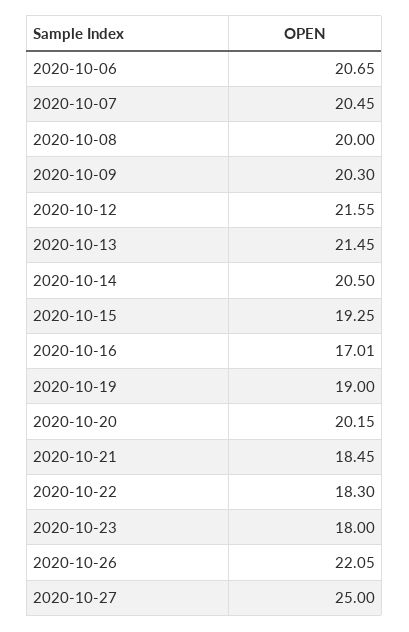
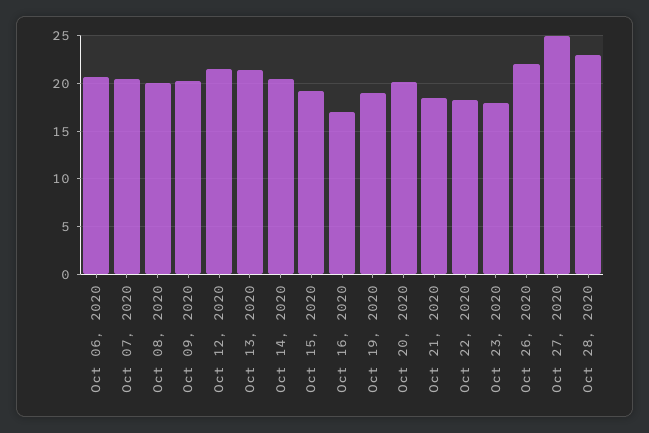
Oct 28, 2020: none -> 23

